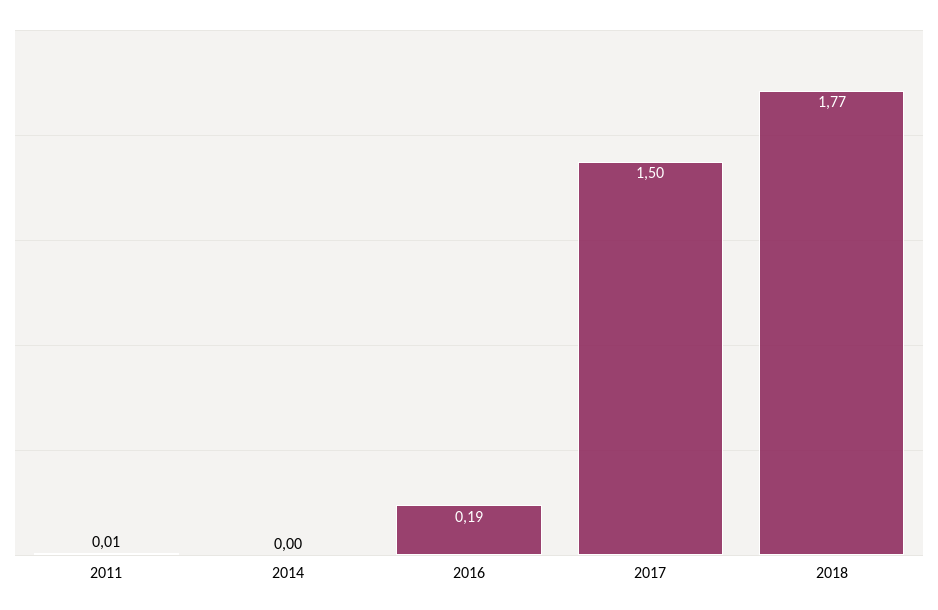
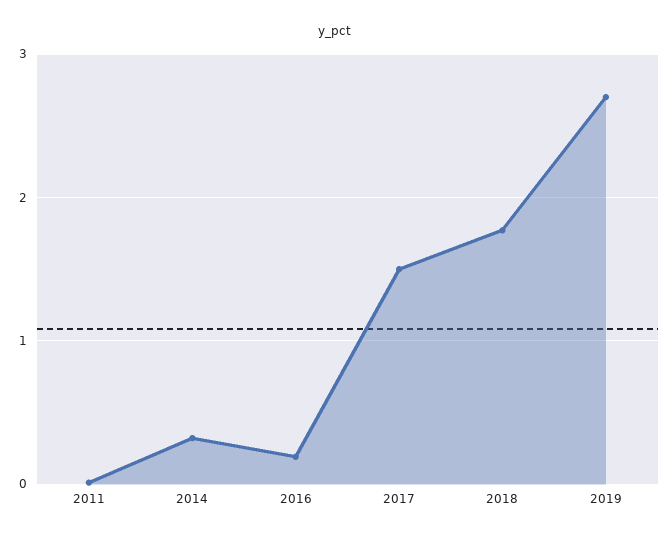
2014: 0 -> 0.3
2019: none -> 2.7

